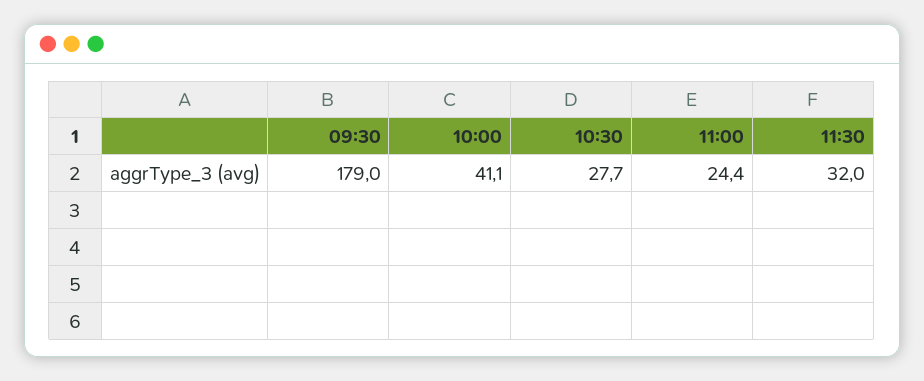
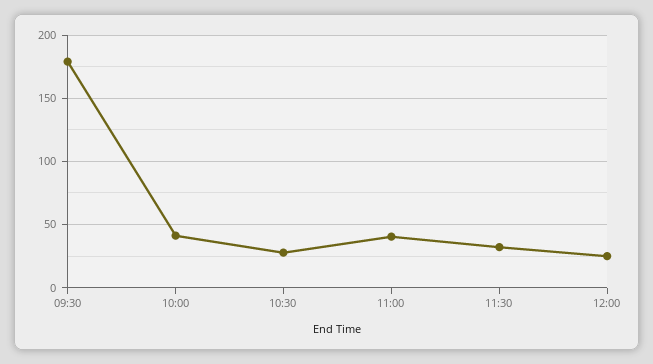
11:00: 24.4 -> 40
12:00: none -> 25

